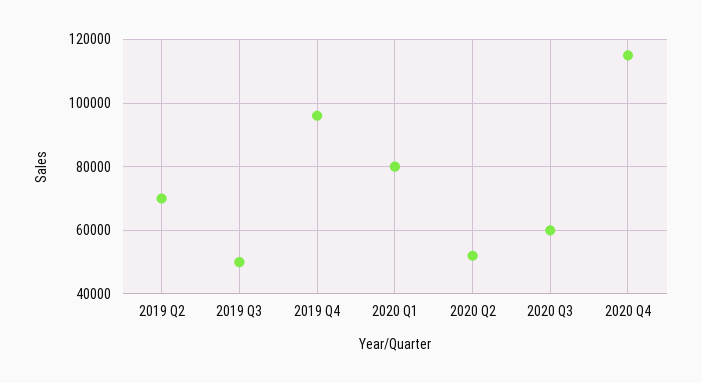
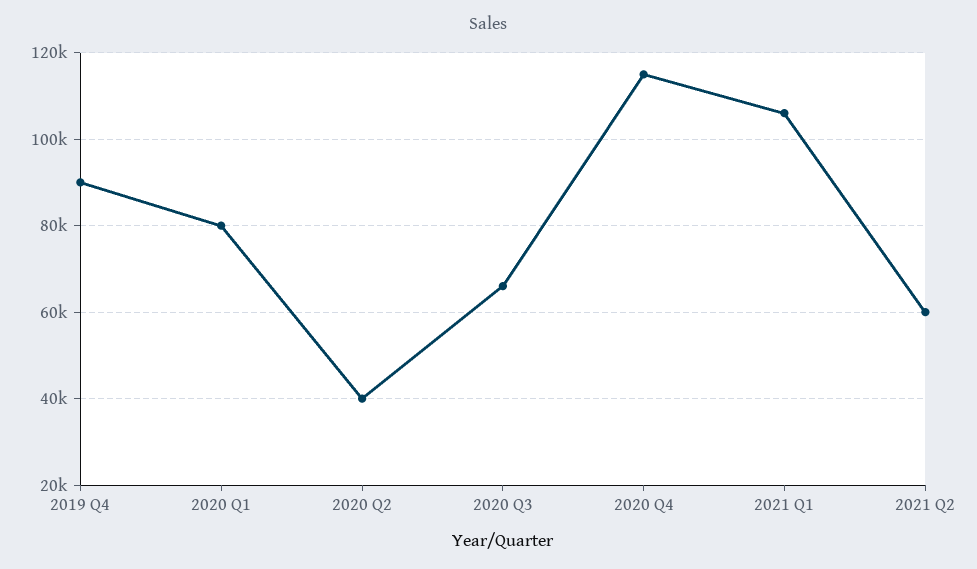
2019 Q2: 70000 -> none
2019 Q3: 50000 -> none
2019 Q4: 96000 -> 90000
2020 Q2: 52000 -> 40000
2020 Q3: 60000 -> 66000
2021 Q1: none -> 106000
2021 Q2: none -> 60000

